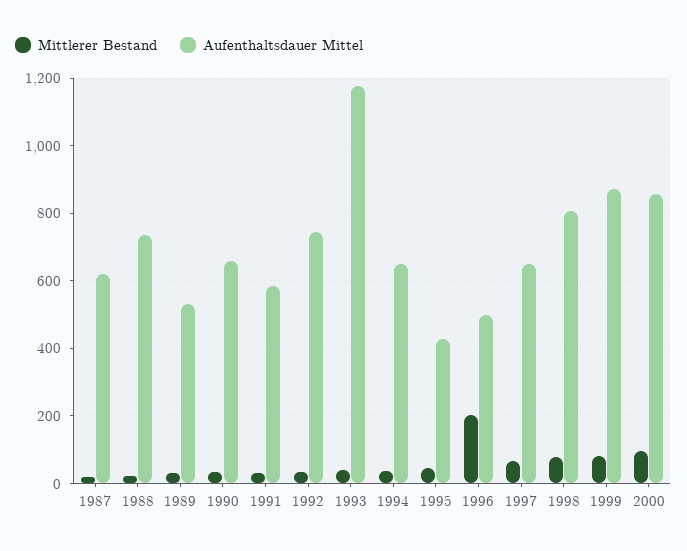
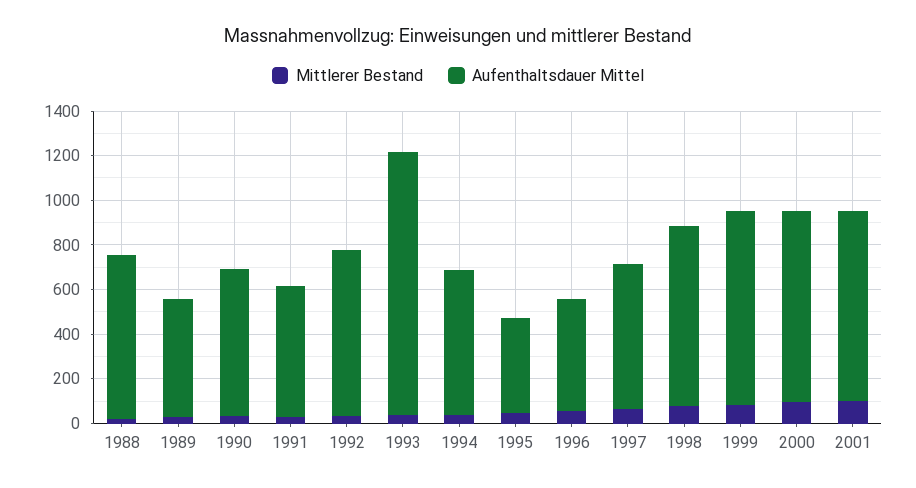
Mittlerer Bestand, 1987: 20 -> none
Aufenthaltsdauer Mittel, 1987: 620 -> none
Mittlerer Bestand, 1996: 200 -> 50
Mittlerer Bestand, 2001: none -> 100
Aufenthaltsdauer Mittel, 2001: none -> 850

